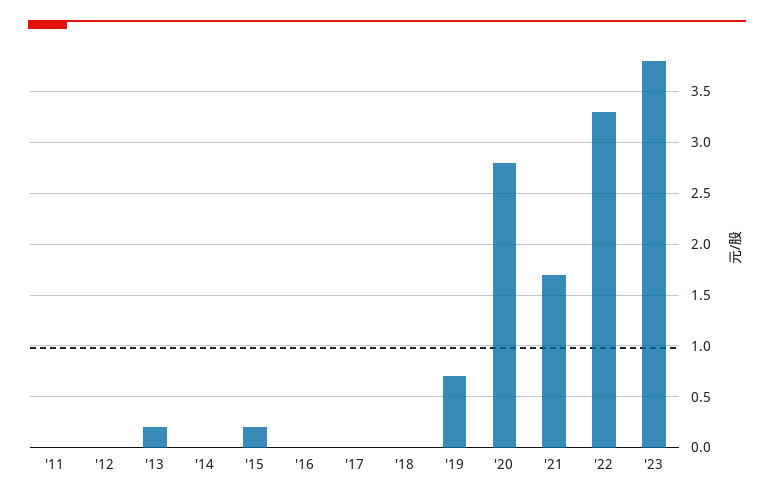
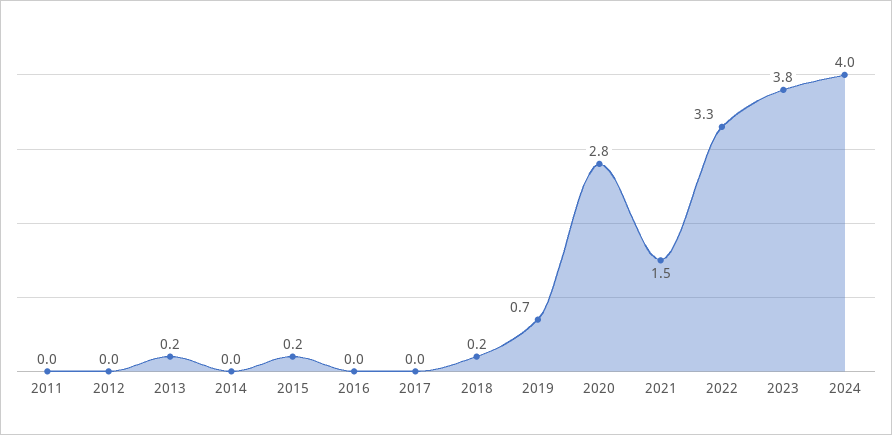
'18: 0 -> 0.2
'21: 1.7 -> 1.5
2024: none -> 4

